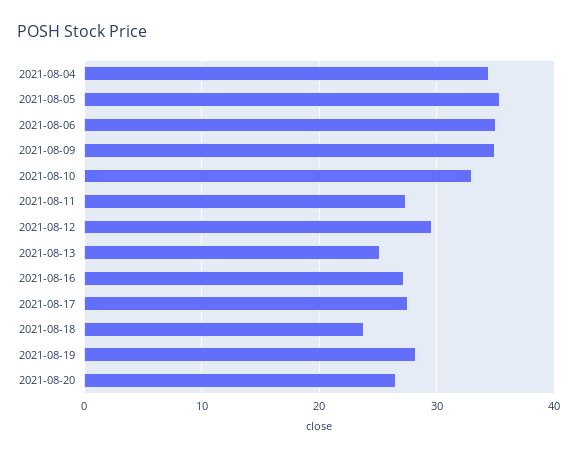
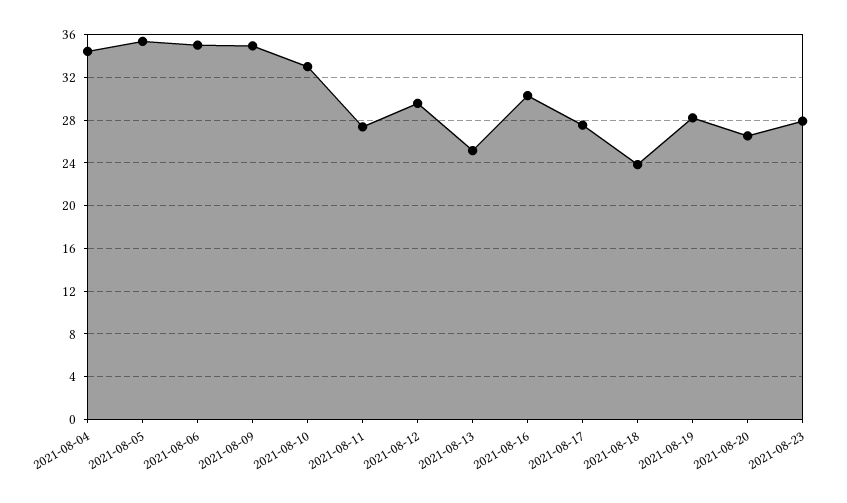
2021-08-16: 27 -> 30
2021-08-23: none -> 28

